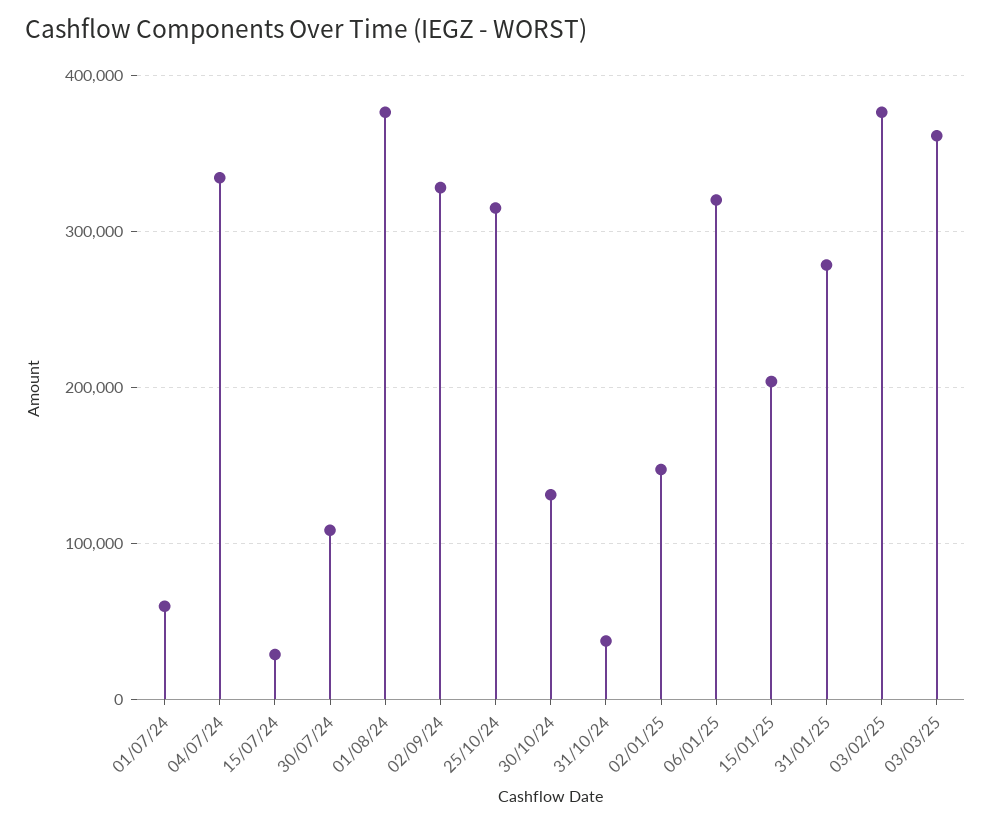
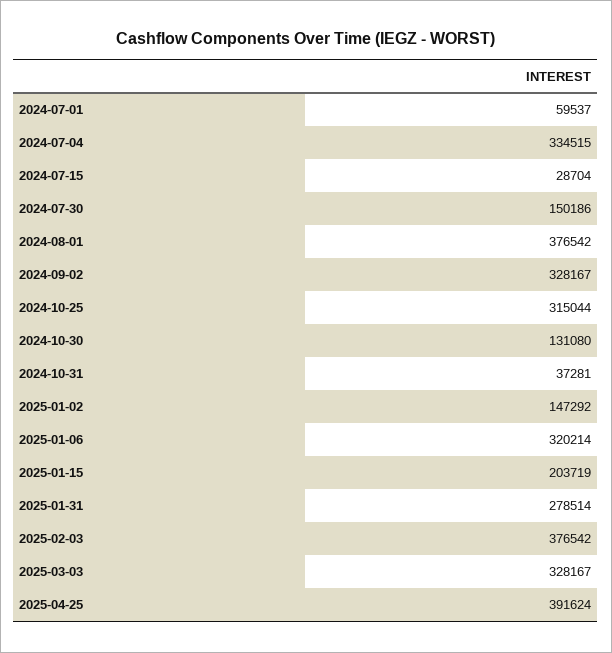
30/07/24: 110000 -> 150186
03/03/25: 360000 -> 328167
2025-04-25: none -> 391624

